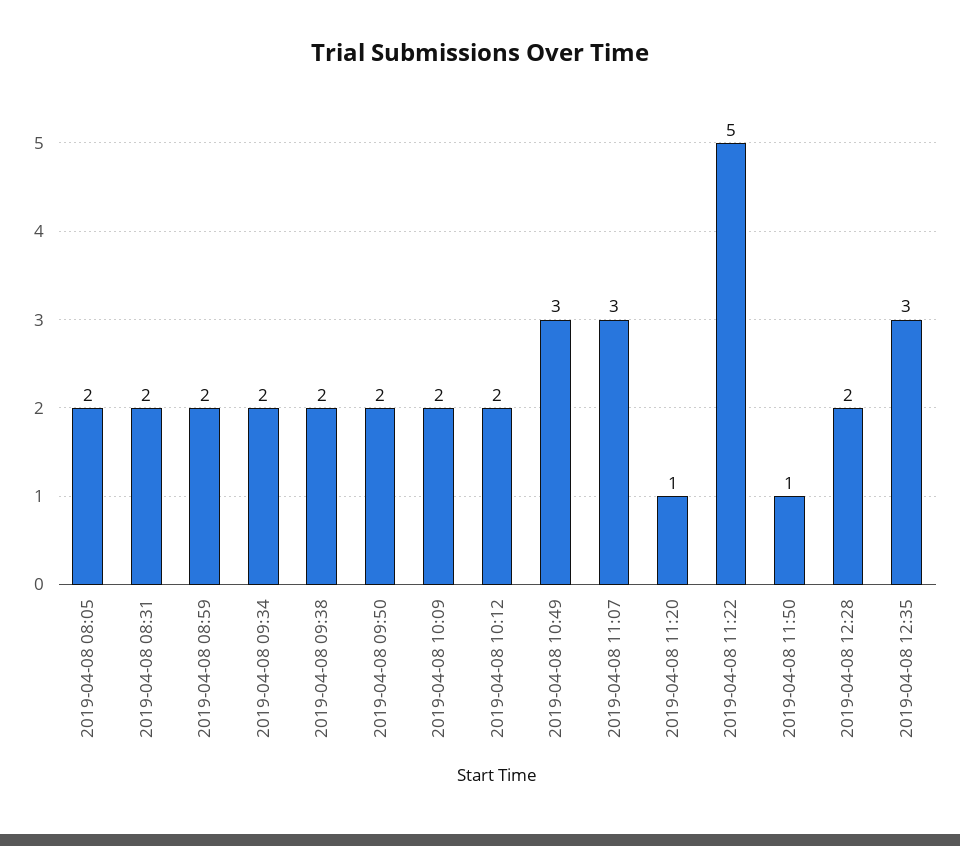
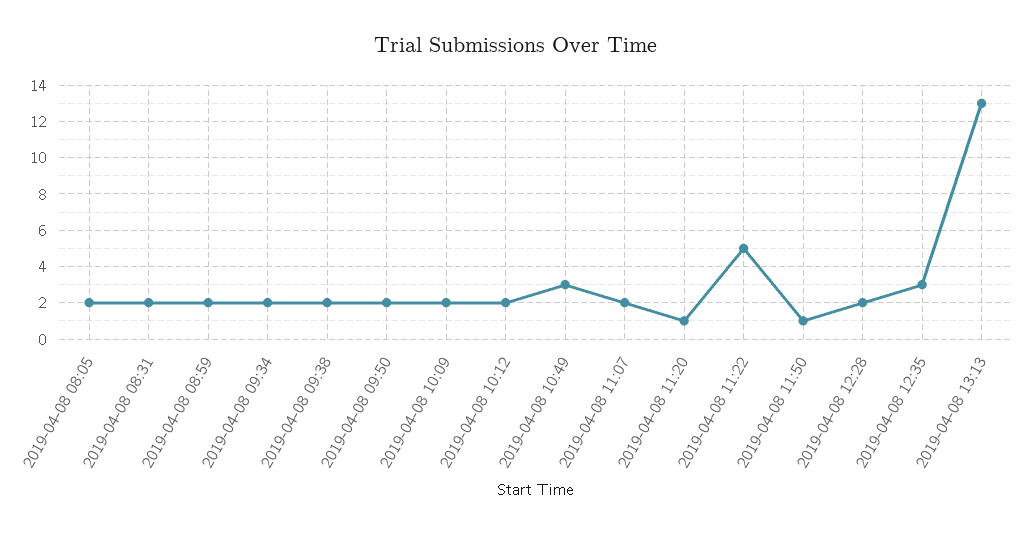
2019-04-08 11:07: 3 -> 2
2019-04-08 13:13: none -> 13

